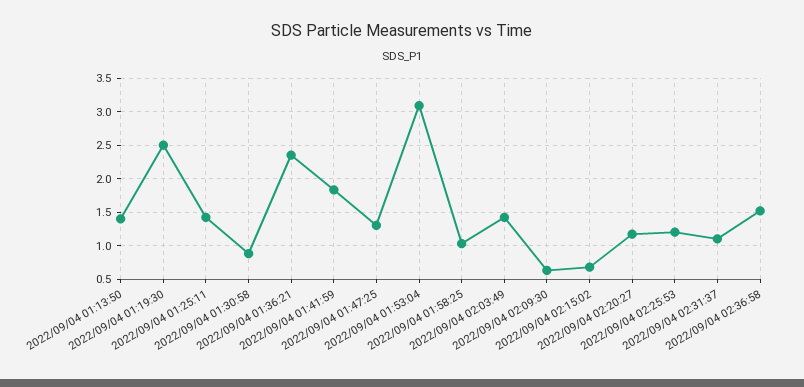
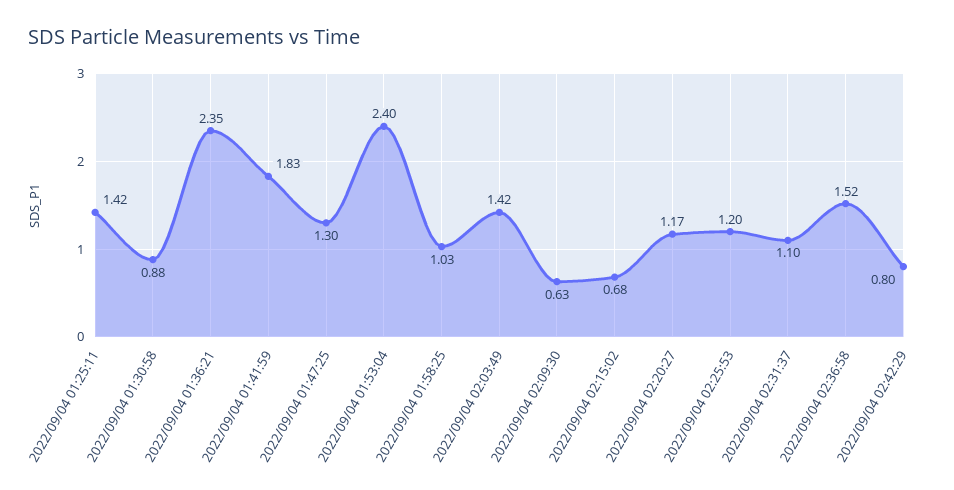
2022/09/04 01:13:50: 1.4 -> none
2022/09/04 01:19:30: 2.5 -> none
2022/09/04 01:53:04: 3.1 -> 2.4
2022/09/04 02:42:29: none -> 0.8

